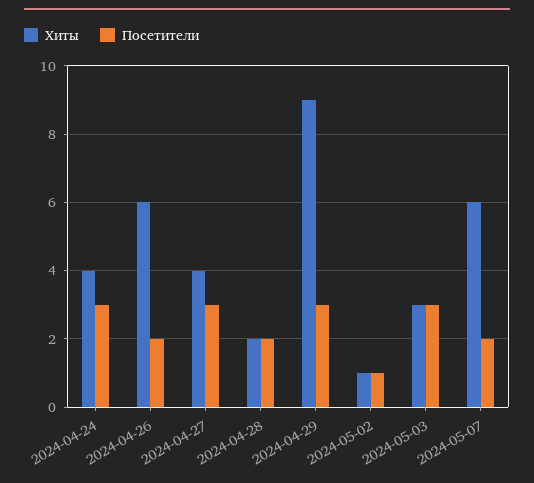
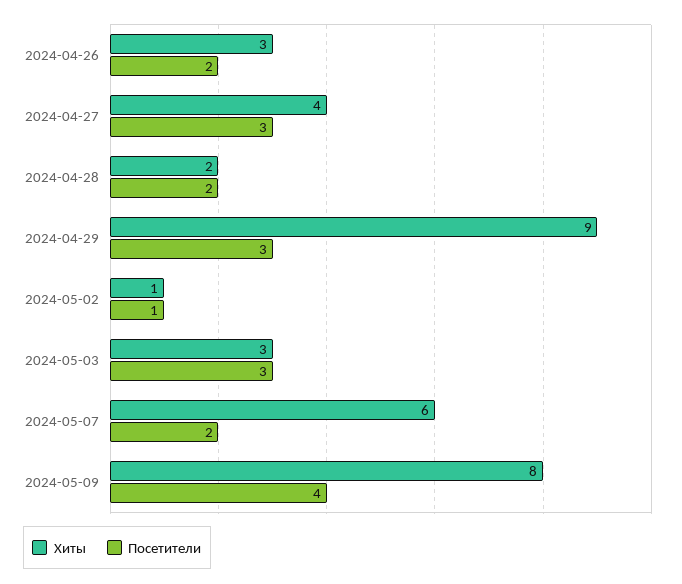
Хиты, 2024-04-24: 4 -> none
Посетители, 2024-04-24: 3 -> none
Хиты, 2024-04-26: 6 -> 3
Хиты, 2024-05-09: none -> 8
Посетители, 2024-05-09: none -> 4

